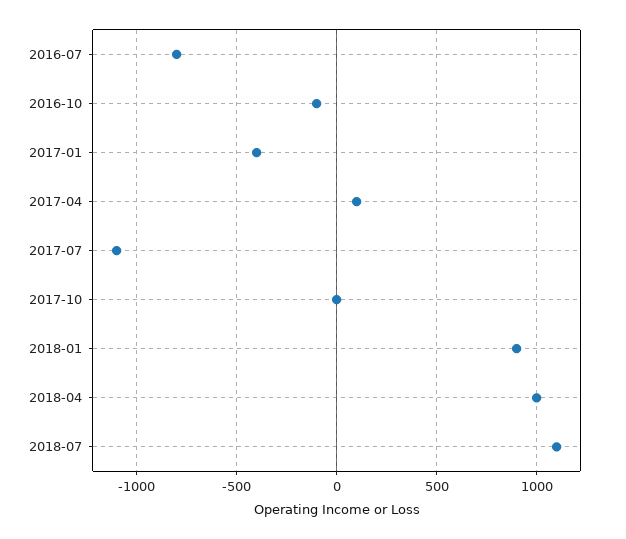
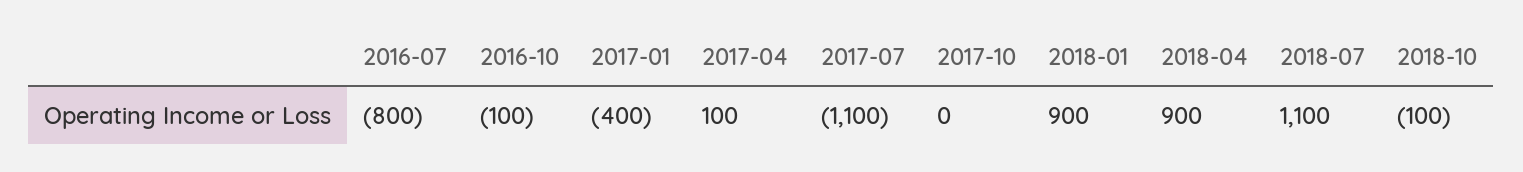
2018-04: 1000 -> 900
2018-10: none -> -100

